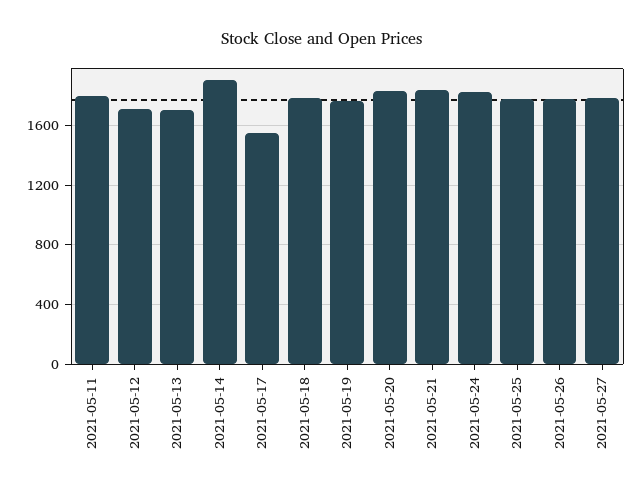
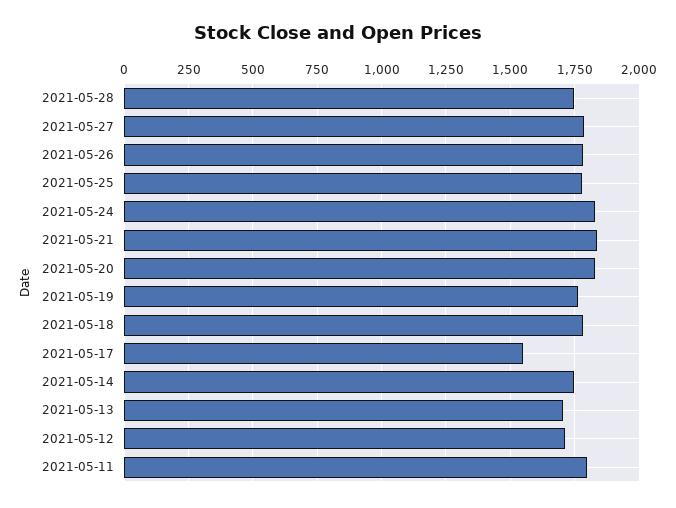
2021-05-14: 1900 -> 1750
2021-05-28: none -> 1750

